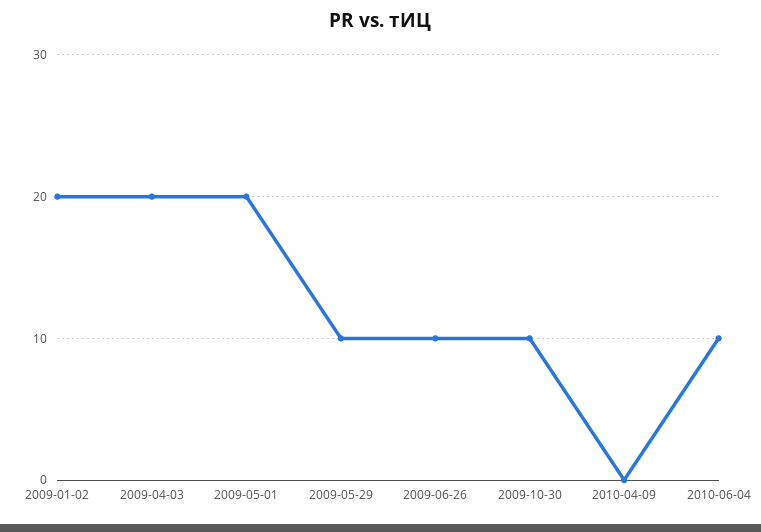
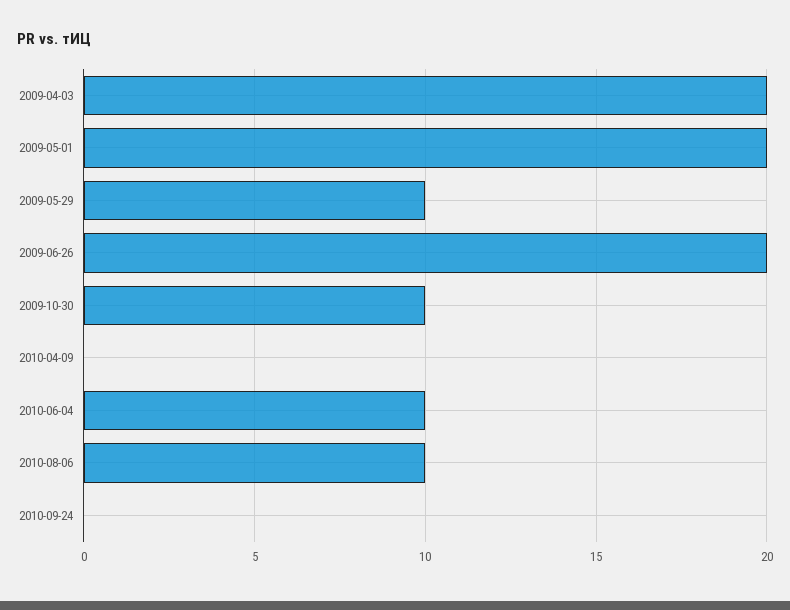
2009-01-02: 20 -> none
2009-06-26: 10 -> 20
2010-08-06: none -> 10
2010-09-24: none -> 0

